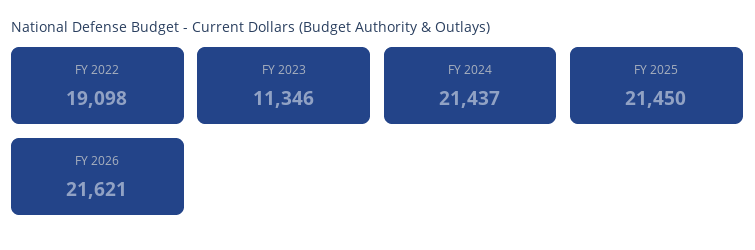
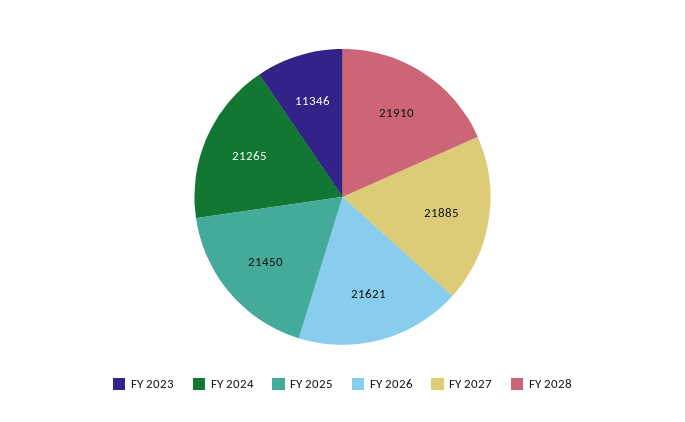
FY 2022: 19098 -> none
FY 2024: 21437 -> 21265
FY 2027: none -> 21885
FY 2028: none -> 21910

